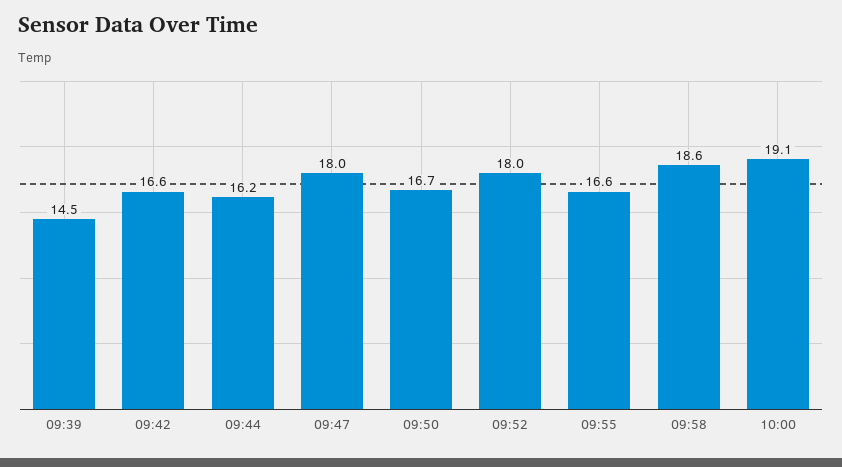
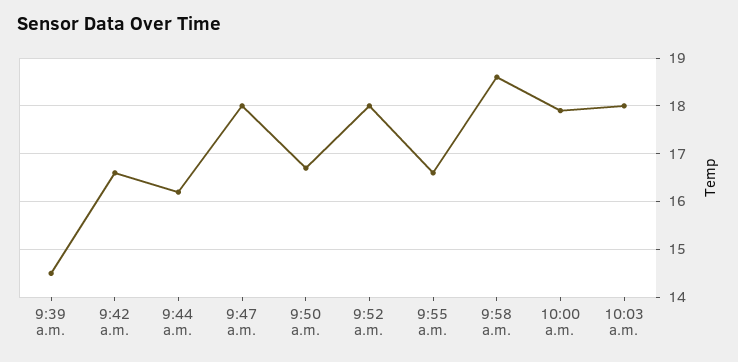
10:00: 19.1 -> 18
10:03 a.m.: none -> 18

